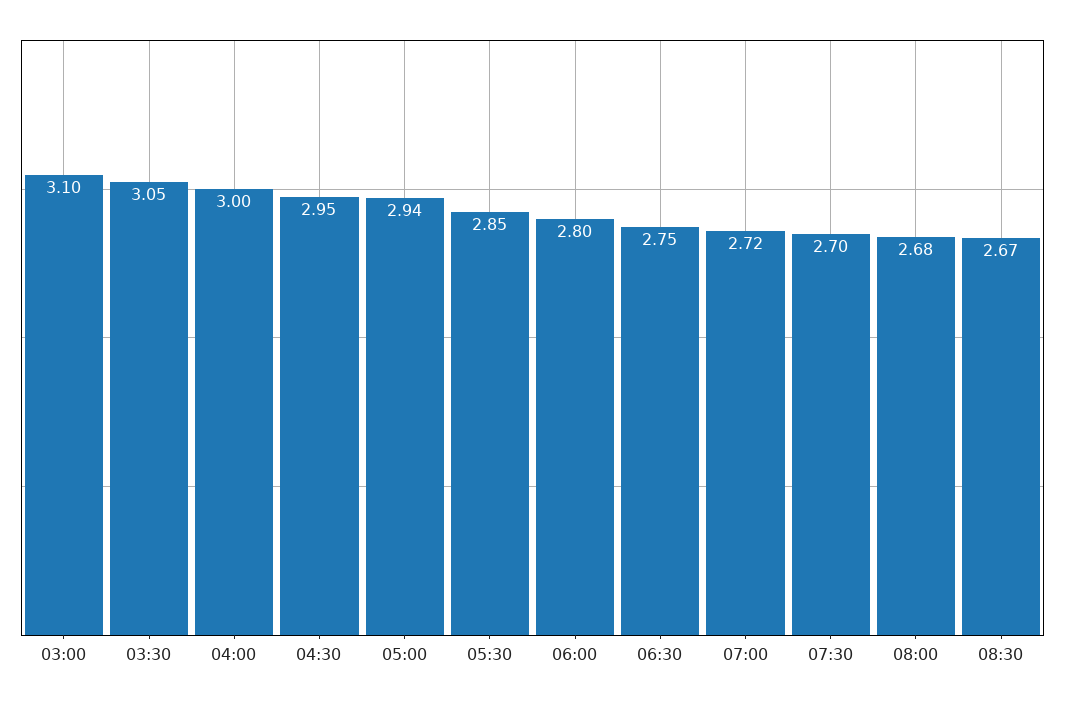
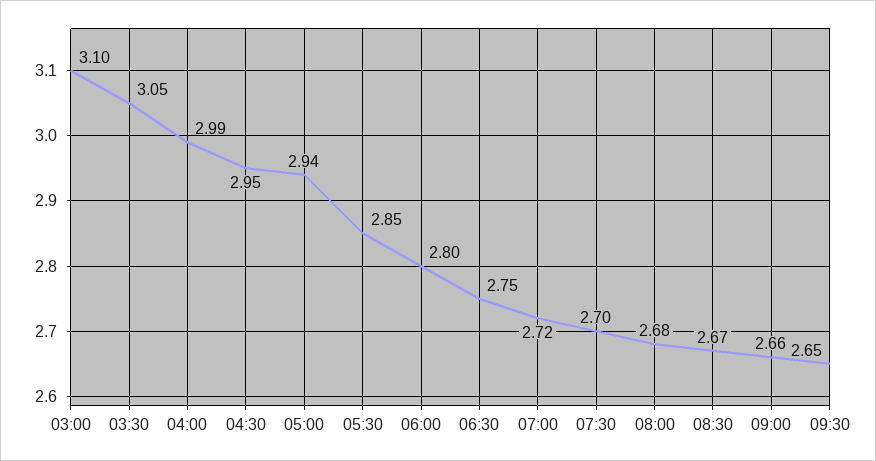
04:00: 3 -> 2.99
09:00: none -> 2.66
09:30: none -> 2.65

